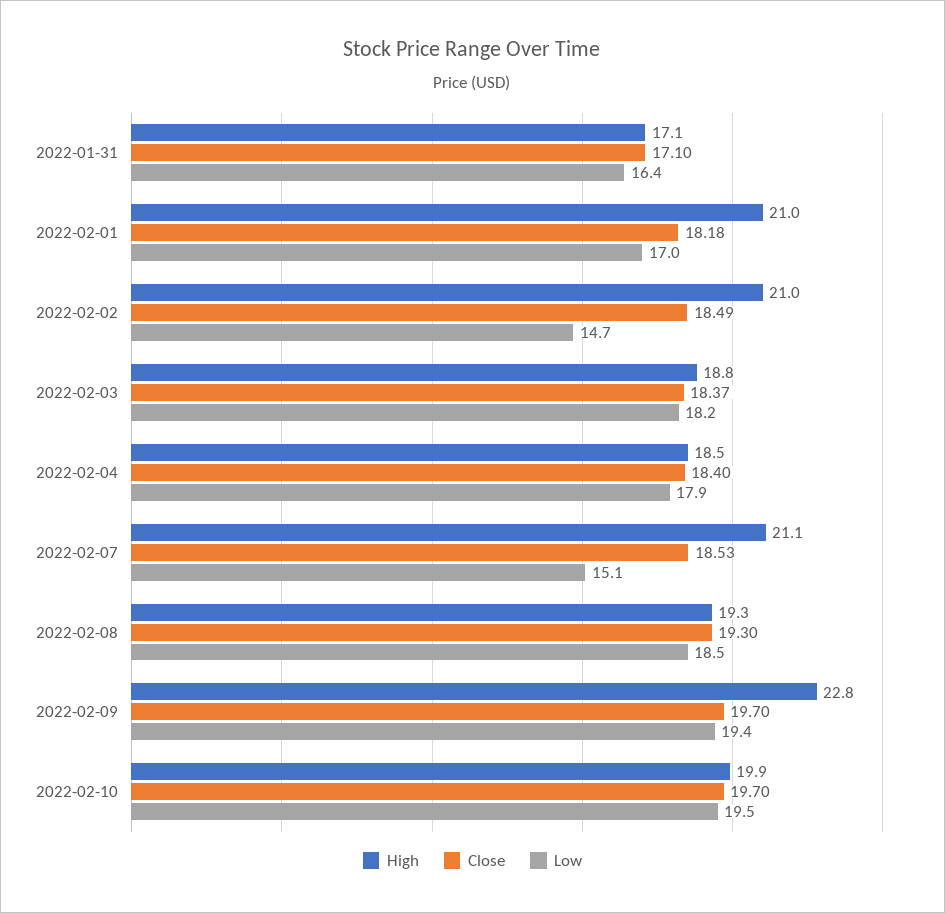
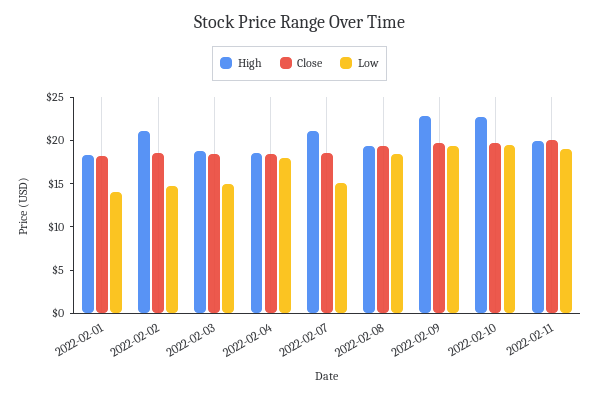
High, 2022-01-31: 17.1 -> none
Close, 2022-01-31: 17.1 -> none
Low, 2022-01-31: 16.4 -> none
High, 2022-02-01: 21 -> 18
Low, 2022-02-01: 17 -> 14
Low, 2022-02-03: 18.2 -> 15
High, 2022-02-10: 19.9 -> 23
High, 2022-02-11: none -> 20
Close, 2022-02-11: none -> 20
Low, 2022-02-11: none -> 19

